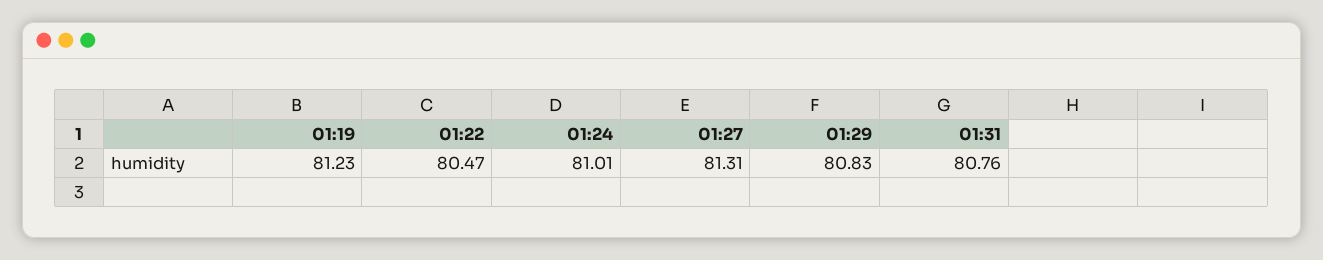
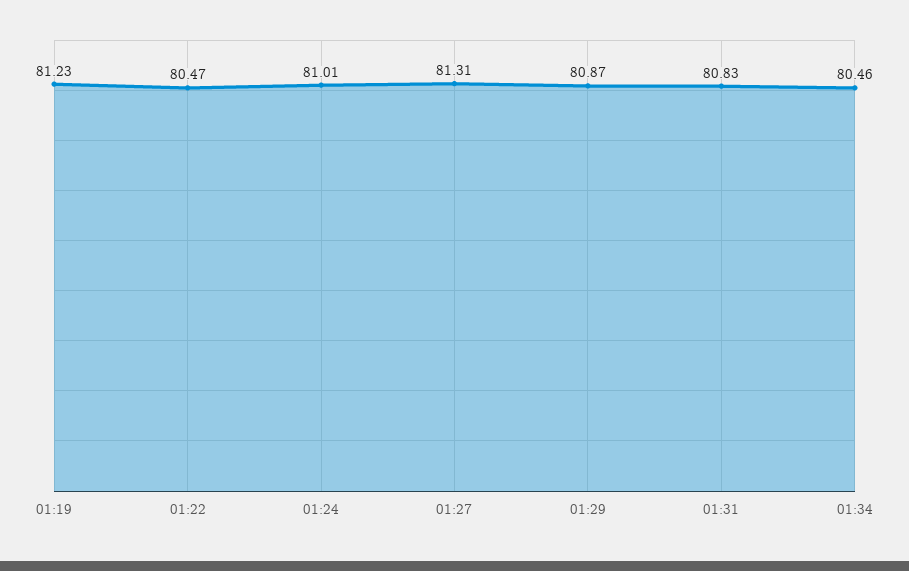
01:29: 80.83 -> 80.87
01:31: 80.76 -> 80.83
01:34: none -> 80.46

